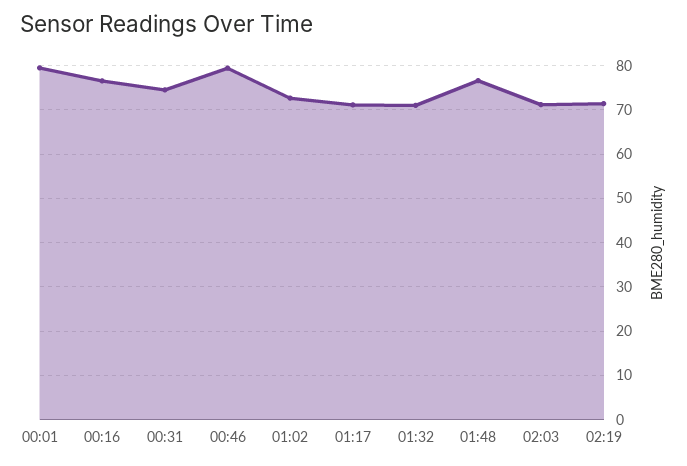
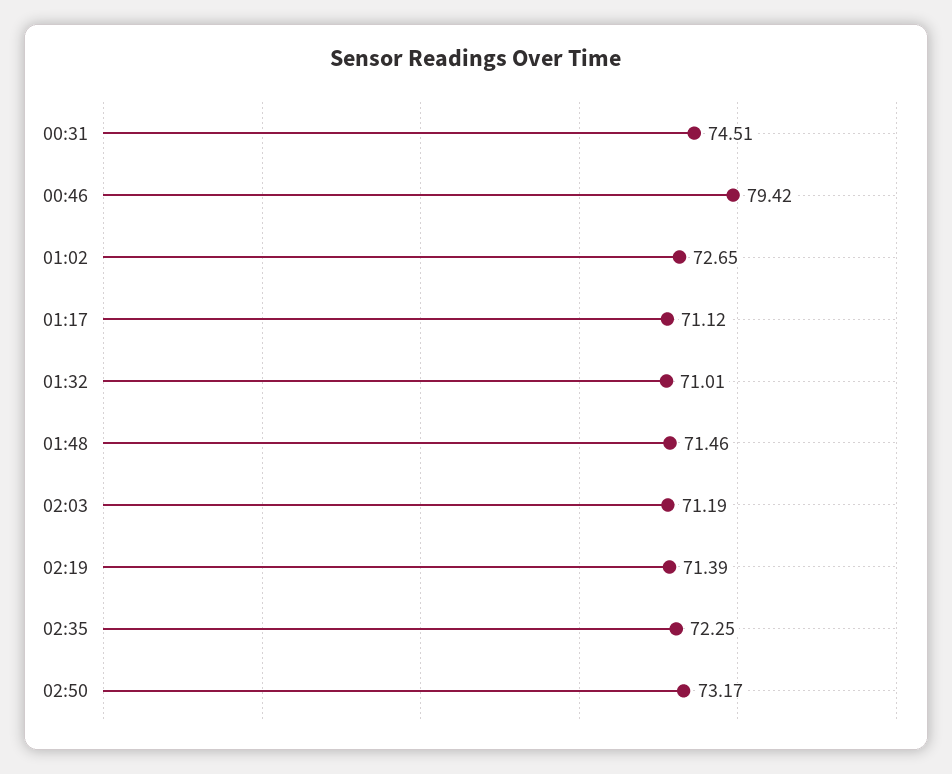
00:01: 80 -> none
00:16: 76 -> none
01:48: 76 -> 71.46
02:35: none -> 72.25
02:50: none -> 73.17

